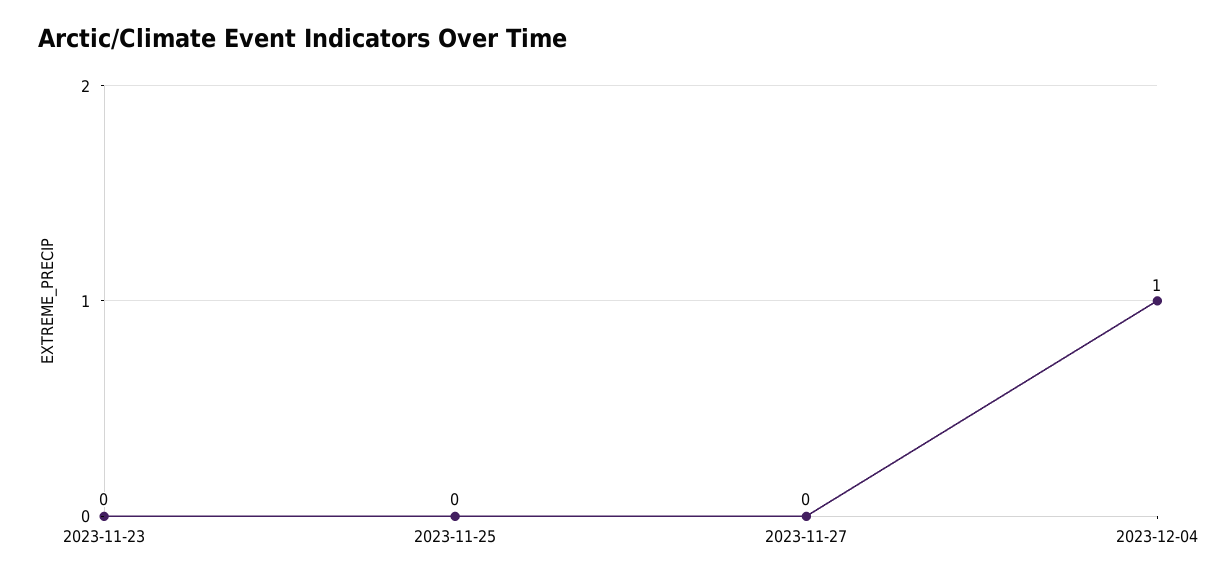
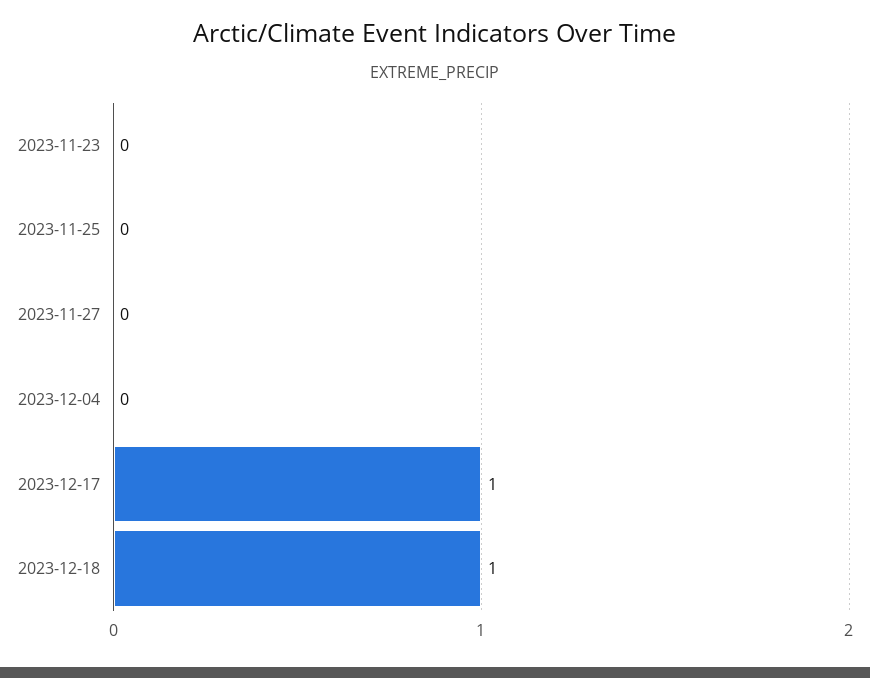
2023-12-04: 1 -> 0
2023-12-17: none -> 1
2023-12-18: none -> 1

